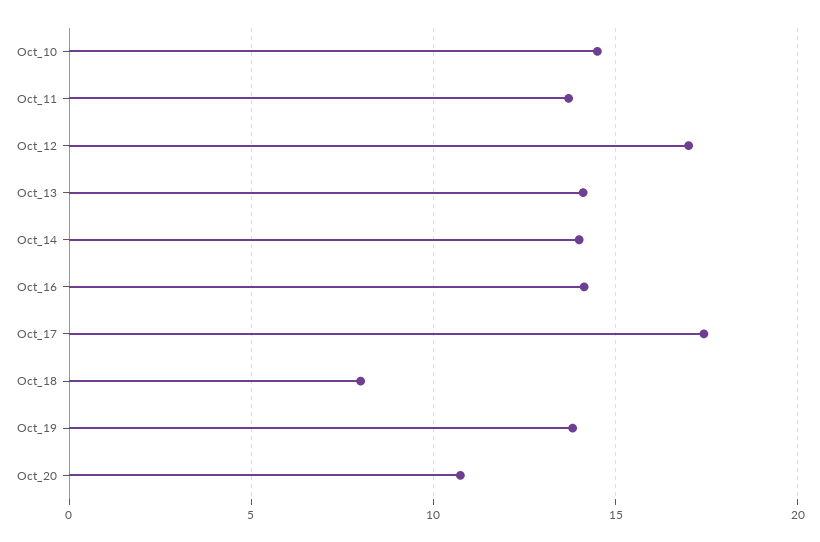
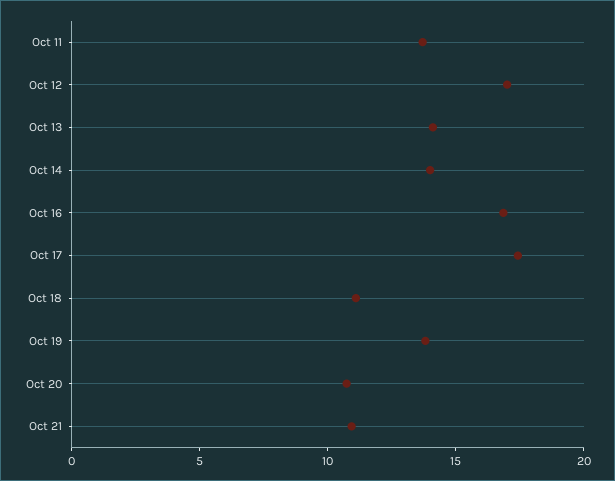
Oct_10: 14.5 -> none
Oct_16: 14 -> 17
Oct_18: 8 -> 11
Oct 21: none -> 11

